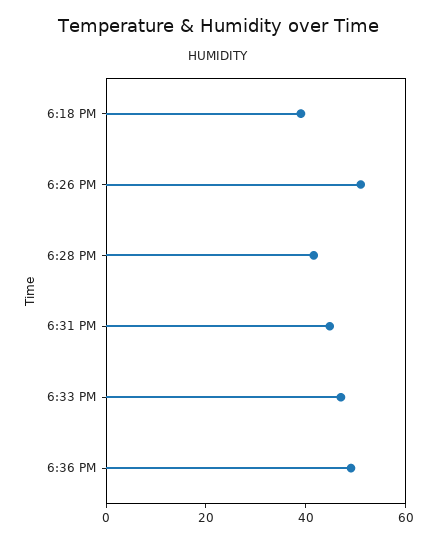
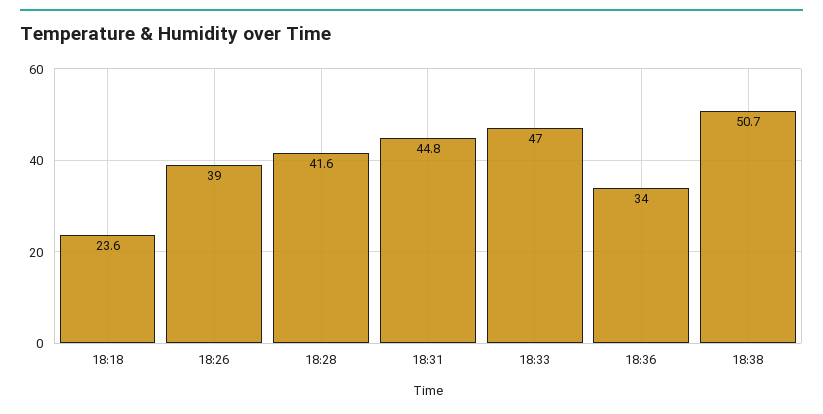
6:18 PM: 40 -> 23.6
6:26 PM: 50 -> 39
6:36 PM: 50 -> 34
18:38: none -> 50.7

